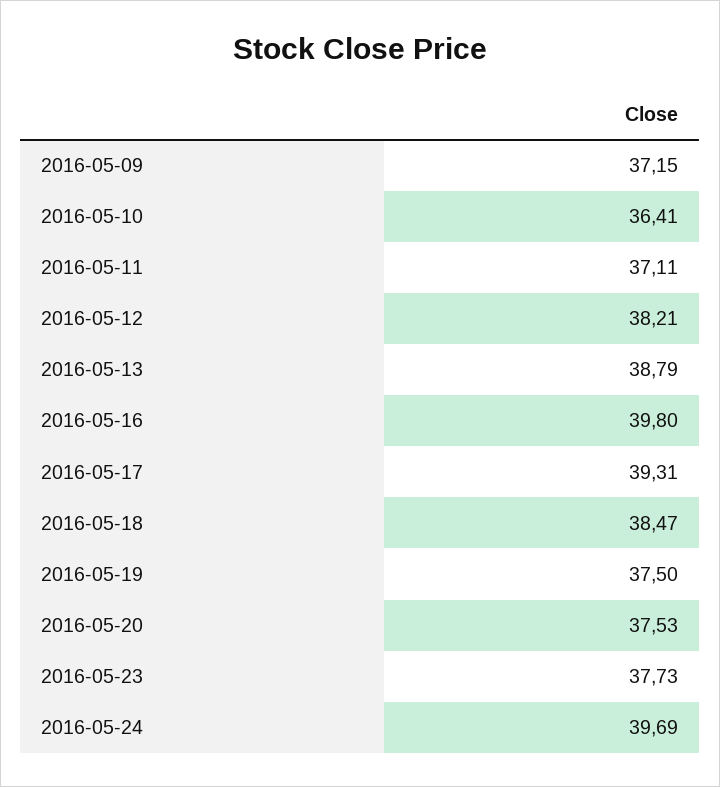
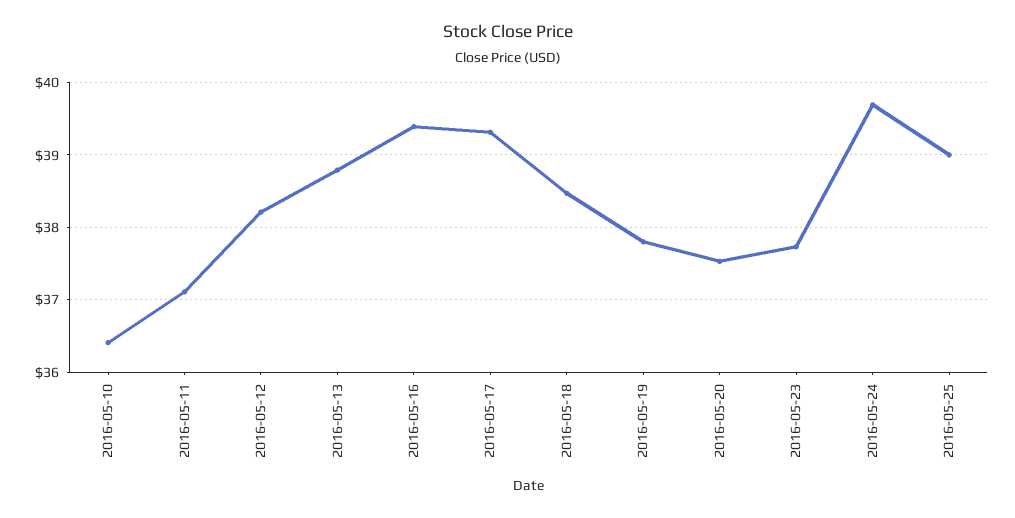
2016-05-09: 37.15 -> none
2016-05-16: 39.8 -> 39.4
2016-05-19: 37.5 -> 37.8
2016-05-25: none -> 39

